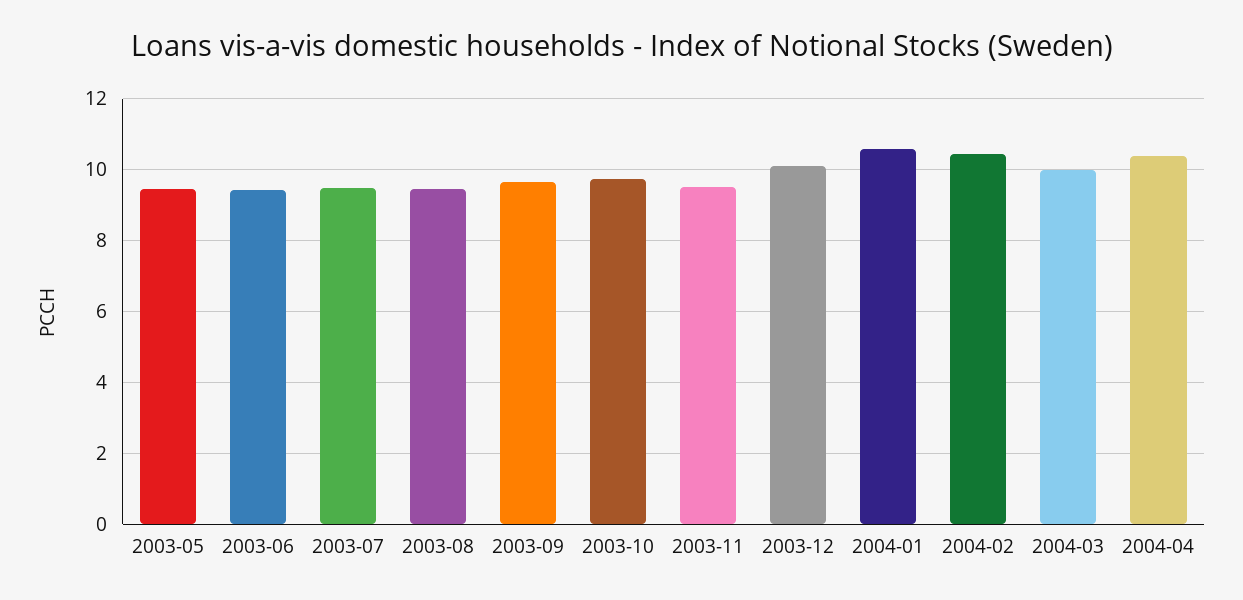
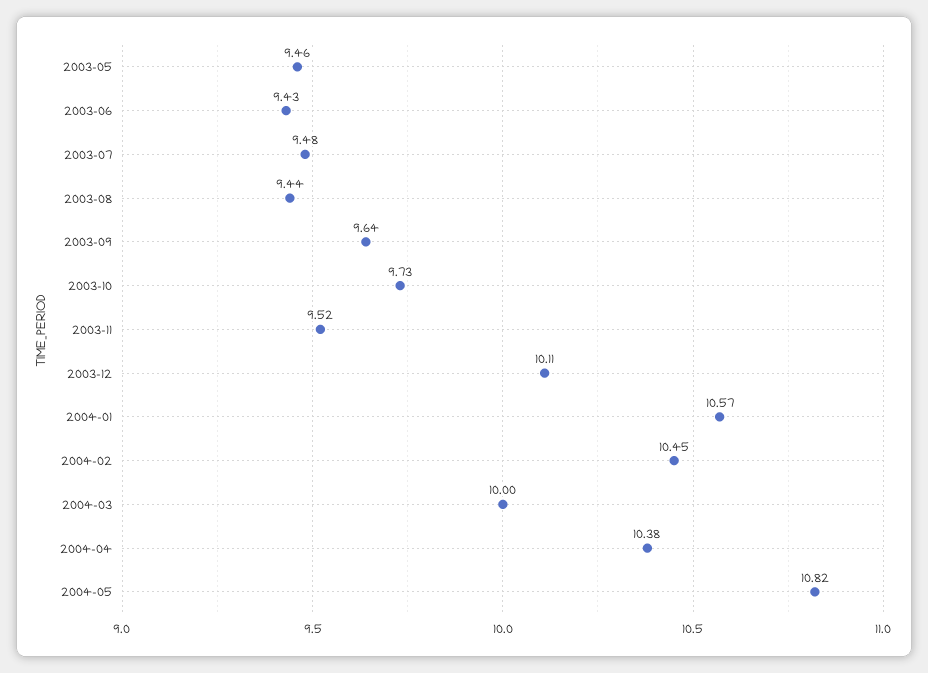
2004-05: none -> 10.82

